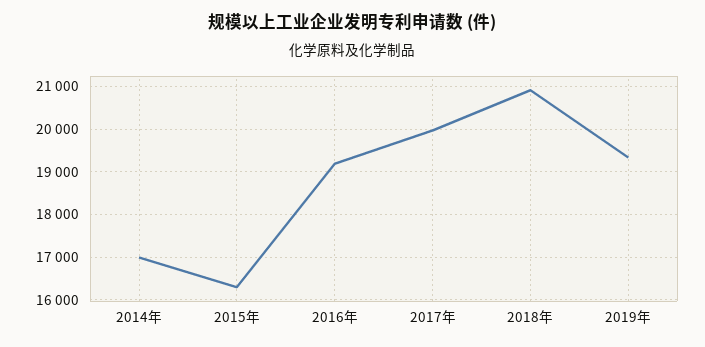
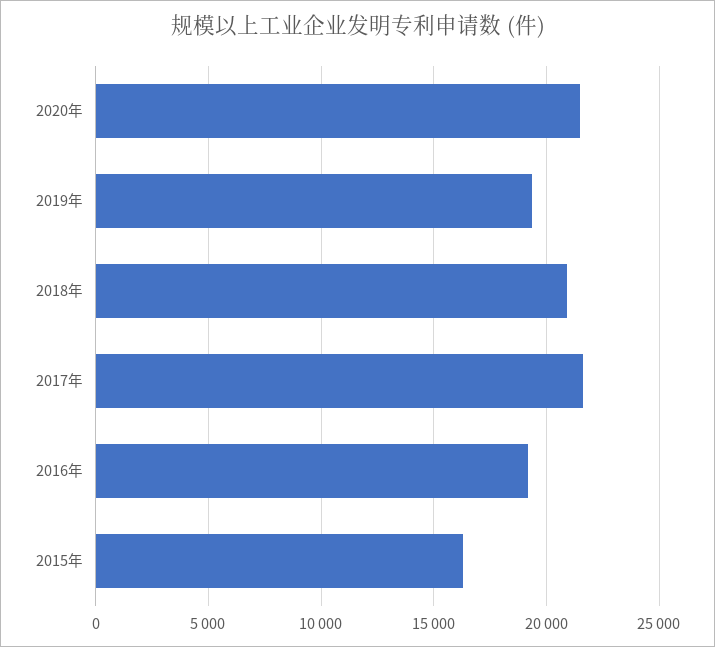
2014年: 17000 -> none
2017年: 20000 -> 21500
2020年: none -> 21500

